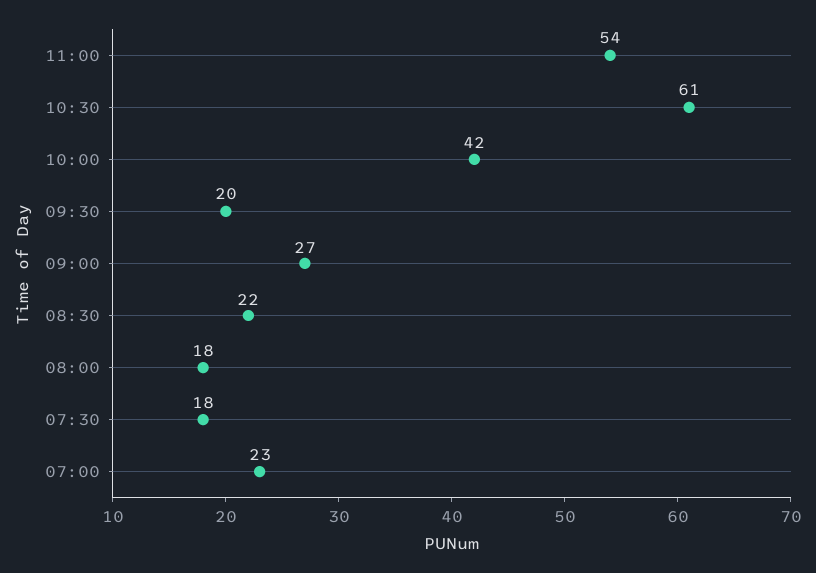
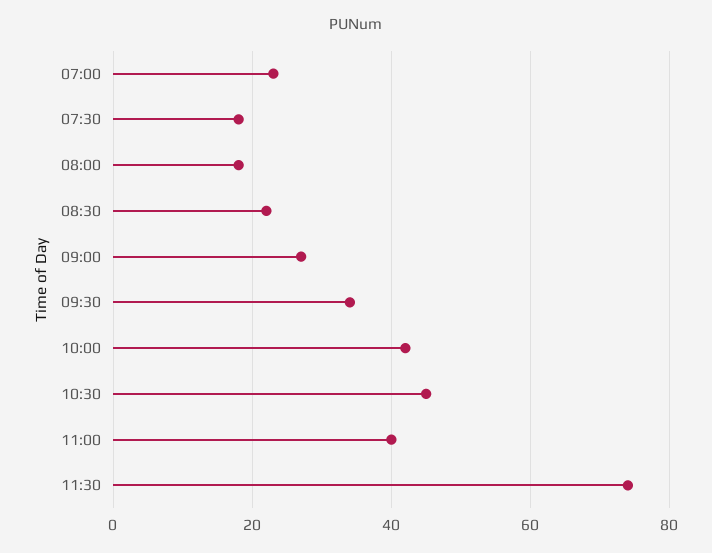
11:00: 54 -> 40
10:30: 61 -> 45
09:30: 20 -> 35
11:30: none -> 75

